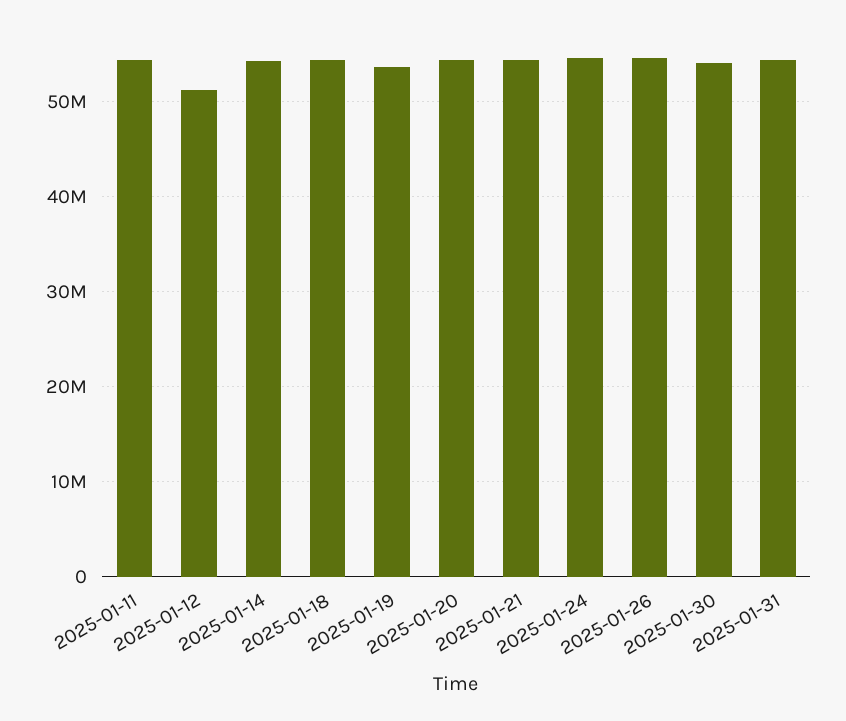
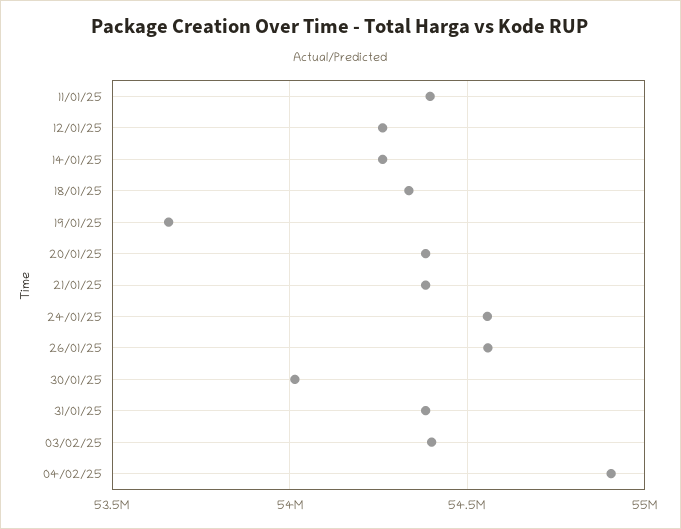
2025-01-12: 51000000 -> 54250000
03/02/25: none -> 54400000
04/02/25: none -> 54900000

